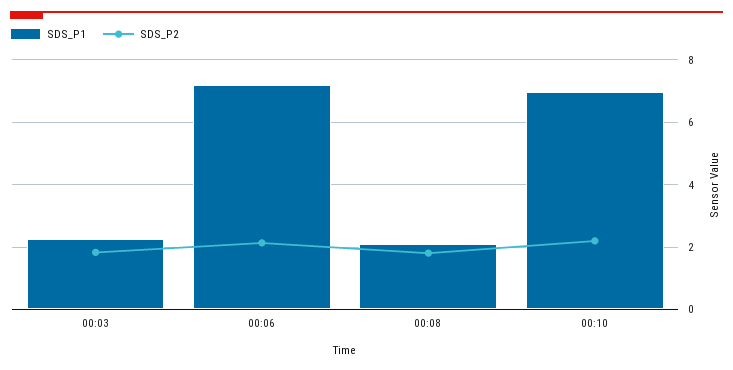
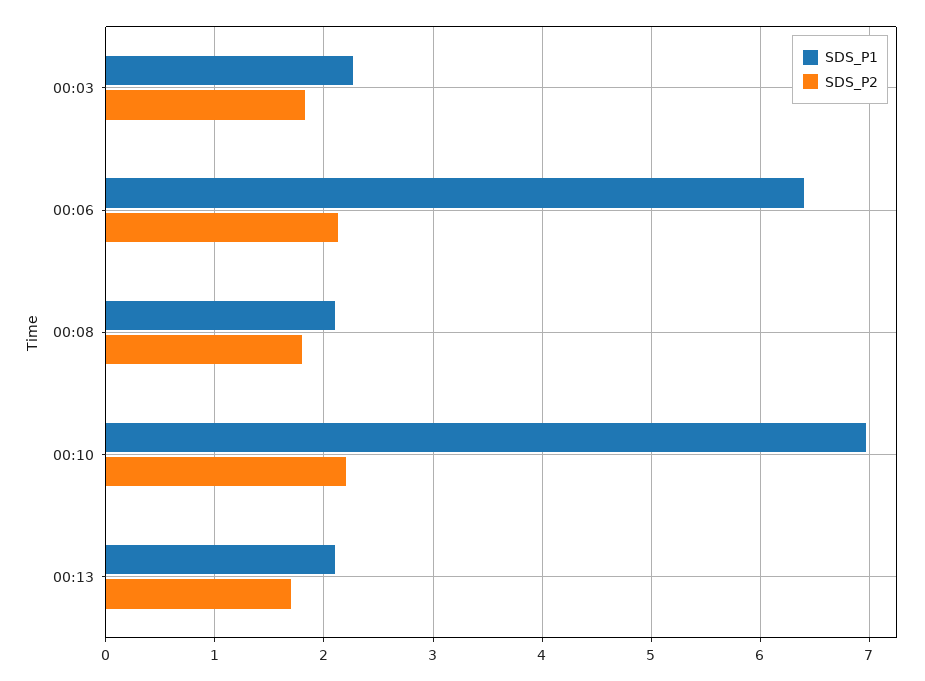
SDS_P1, 00:06: 7.2 -> 6.4
SDS_P1, 00:13: none -> 2.1
SDS_P2, 00:13: none -> 1.7

